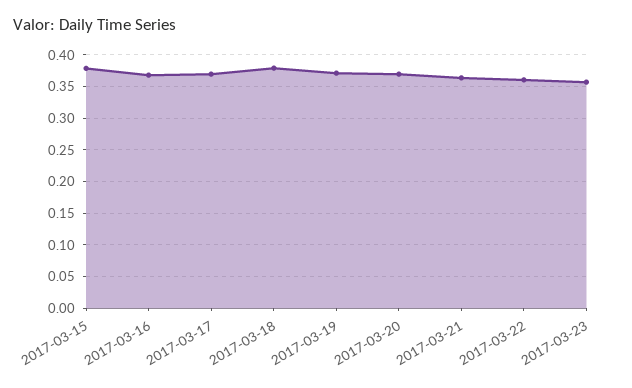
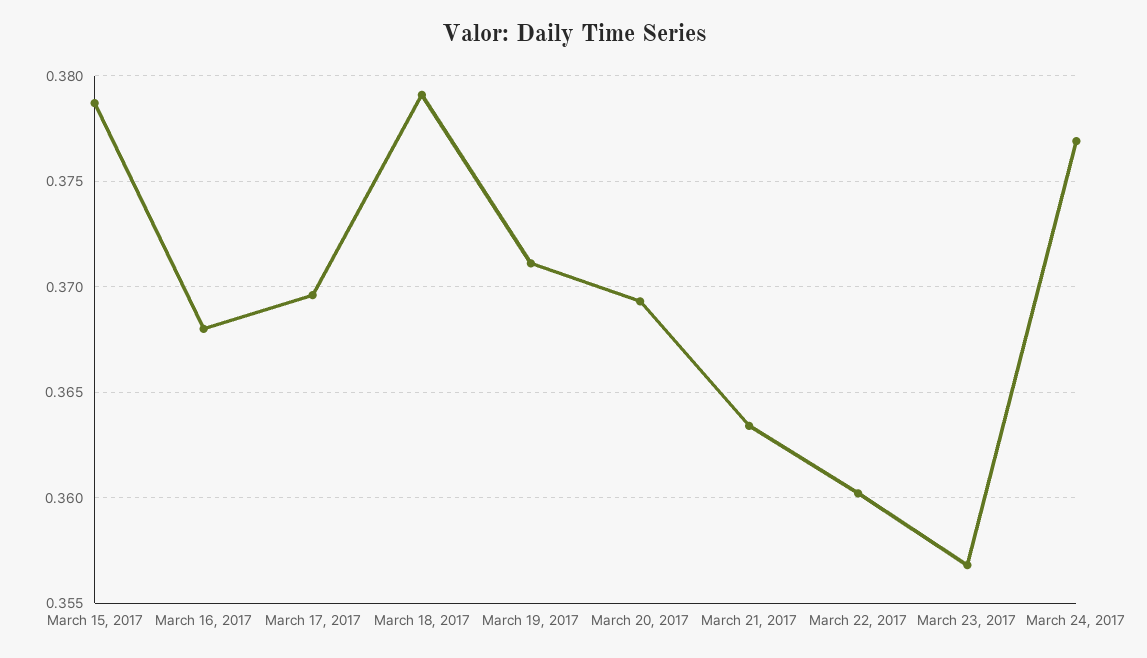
March 24, 2017: none -> 0.377

